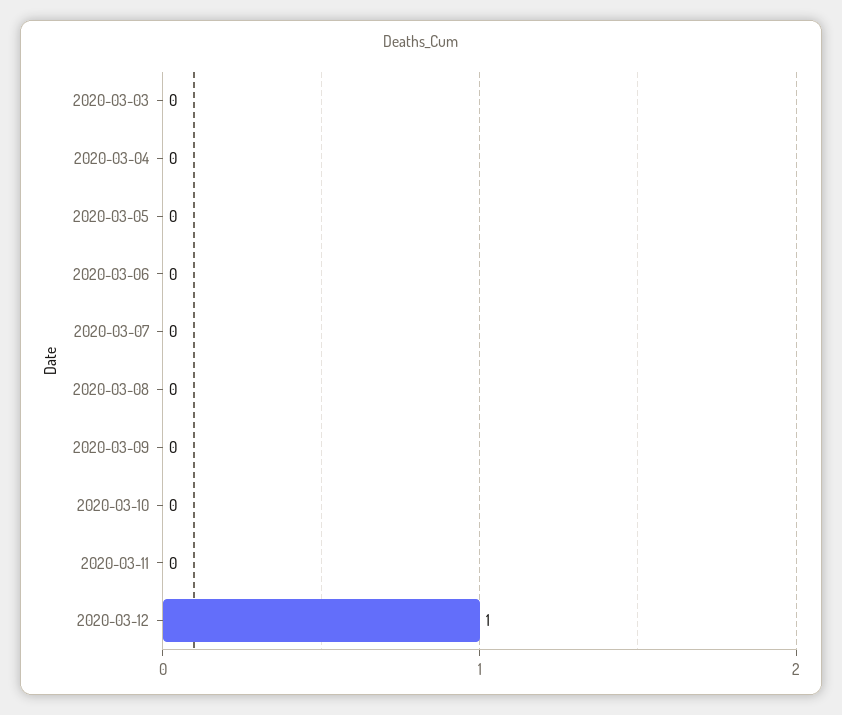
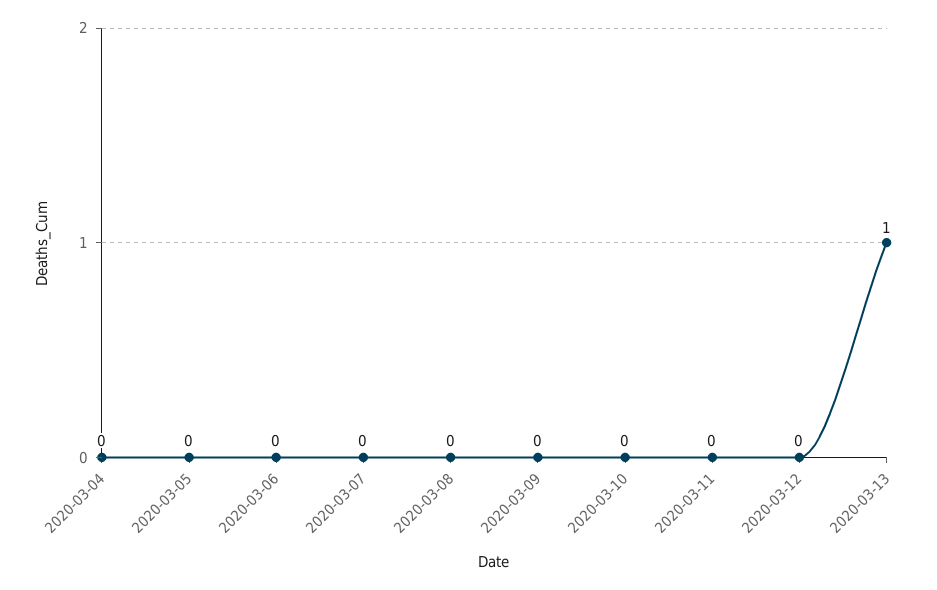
2020-03-03: 0 -> none
2020-03-12: 1 -> 0
2020-03-13: none -> 1

